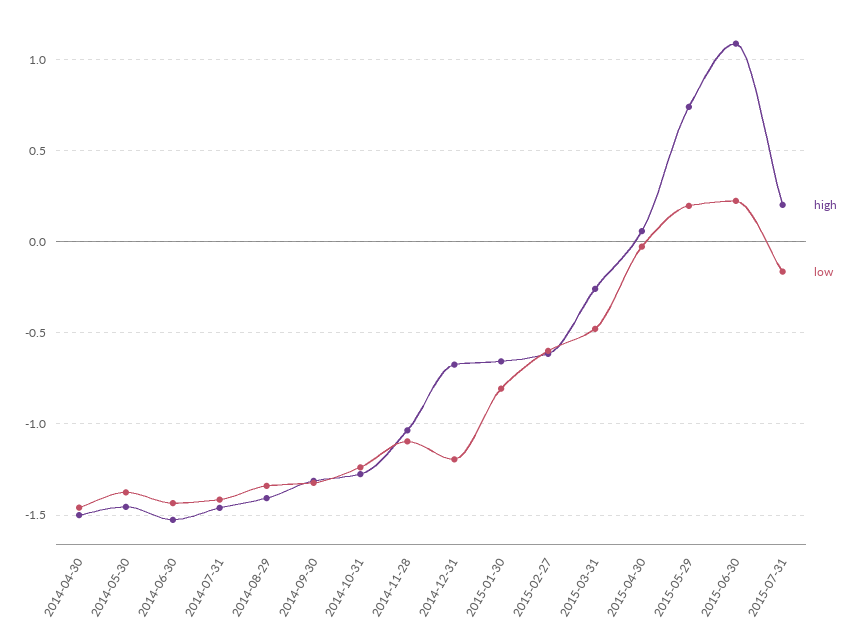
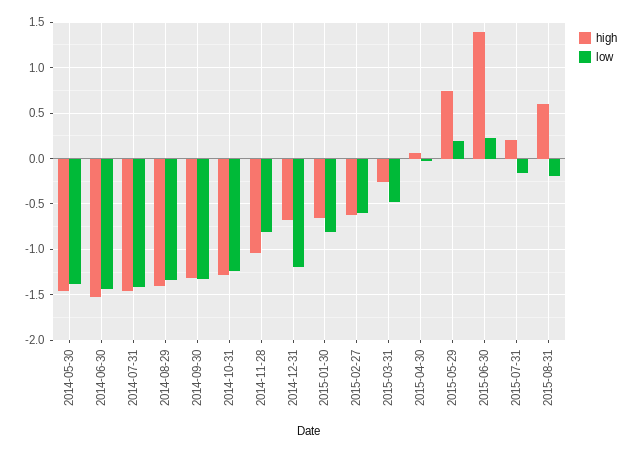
high, 2014-04-30: -1.5 -> none
low, 2014-04-30: -1.45 -> none
low, 2014-11-28: -1.1 -> -0.8
high, 2015-06-30: 1.1 -> 1.4
high, 2015-08-31: none -> 0.6
low, 2015-08-31: none -> -0.2

